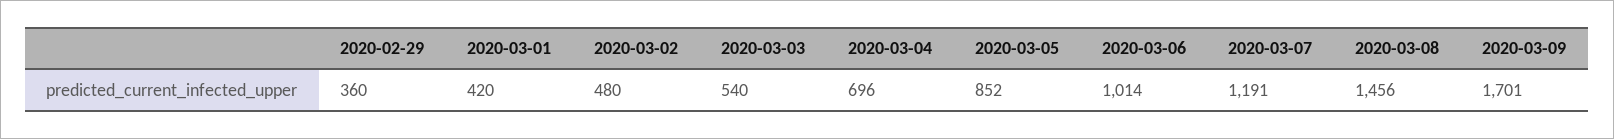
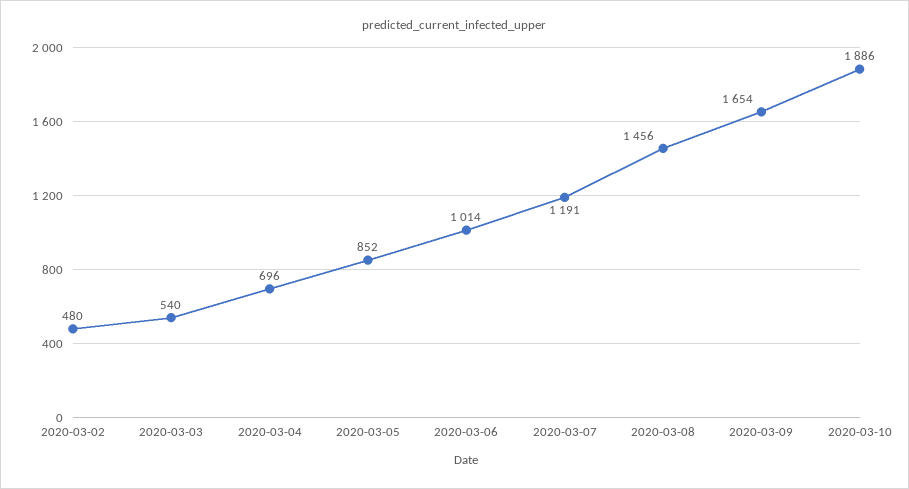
2020-02-29: 360 -> none
2020-03-01: 420 -> none
2020-03-09: 1701 -> 1654
2020-03-10: none -> 1886

